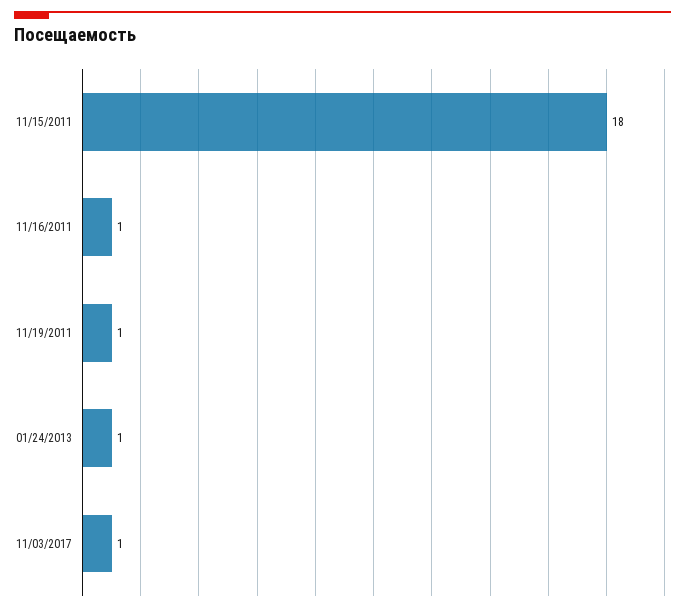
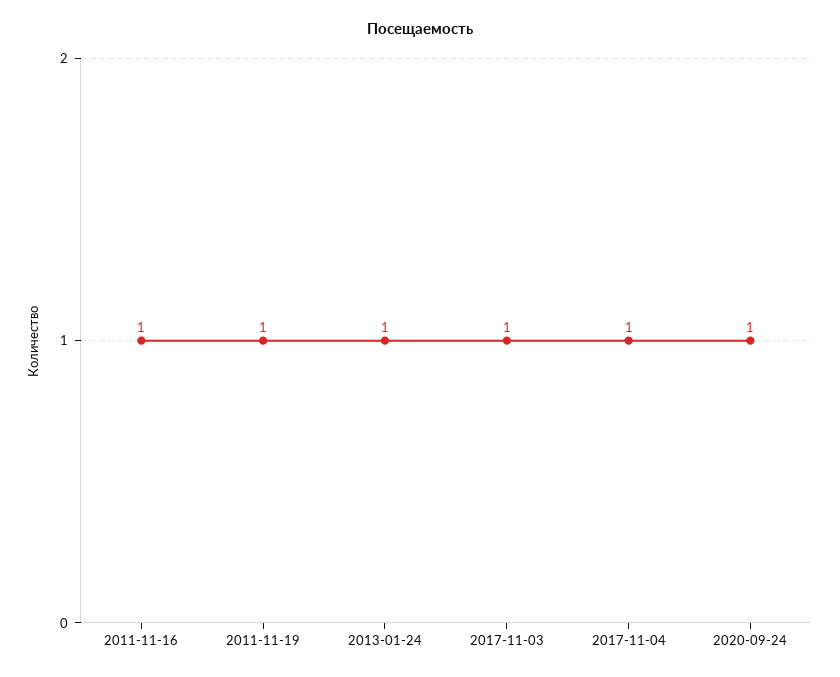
11/15/2011: 18 -> none
2017-11-04: none -> 1
2020-09-24: none -> 1

